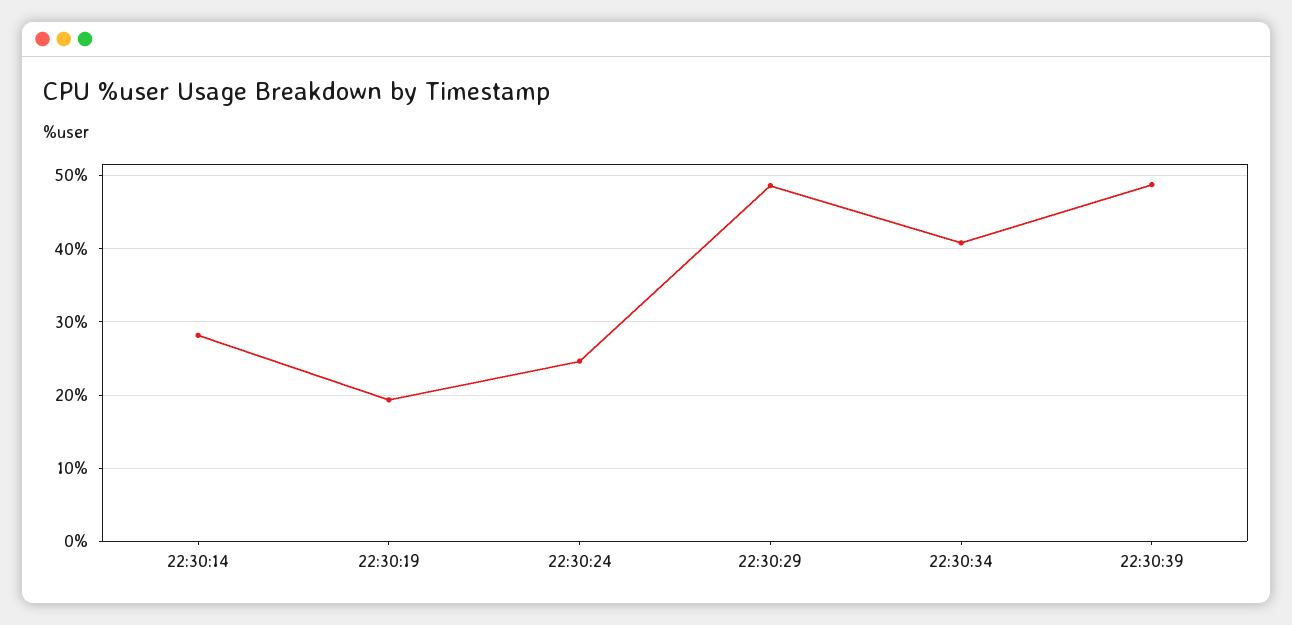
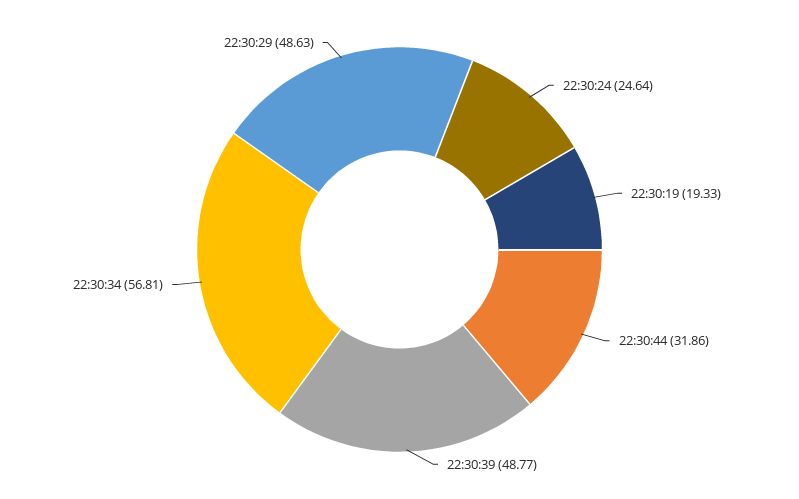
22:30:14: 28 -> none
22:30:34: 41 -> 56.81
22:30:44: none -> 31.86

